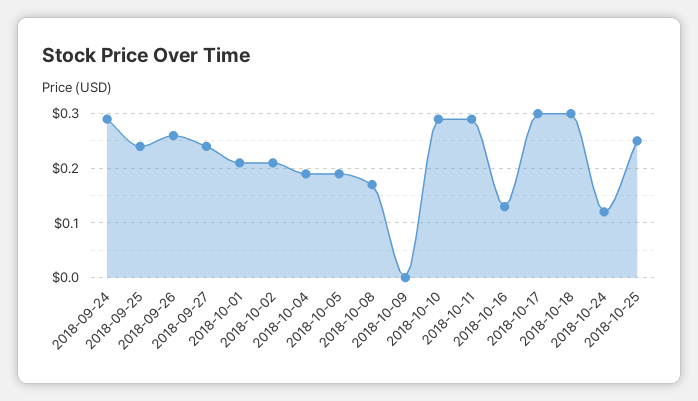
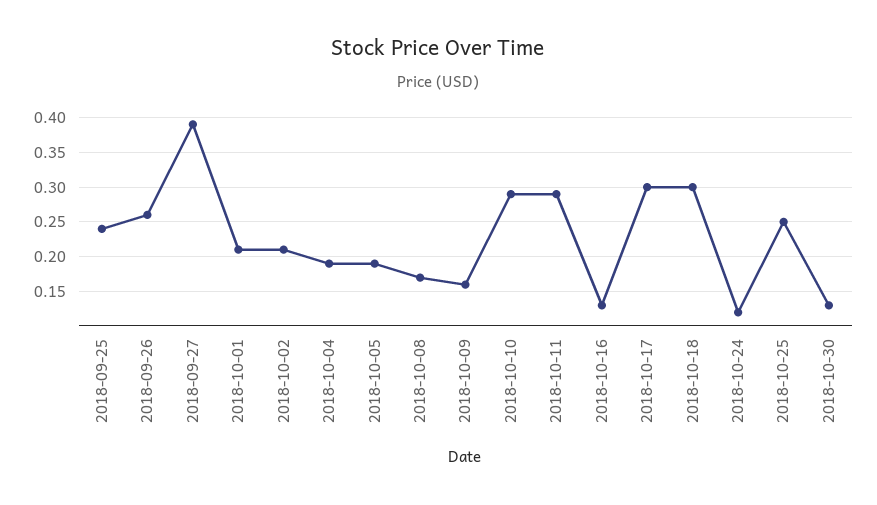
2018-09-24: 0.3 -> none
2018-09-27: 0.25 -> 0.39
2018-10-09: 0 -> 0.16
2018-10-30: none -> 0.13

